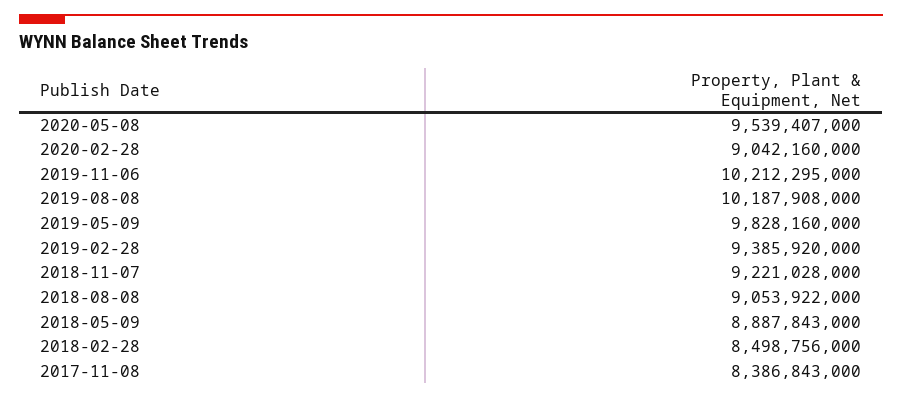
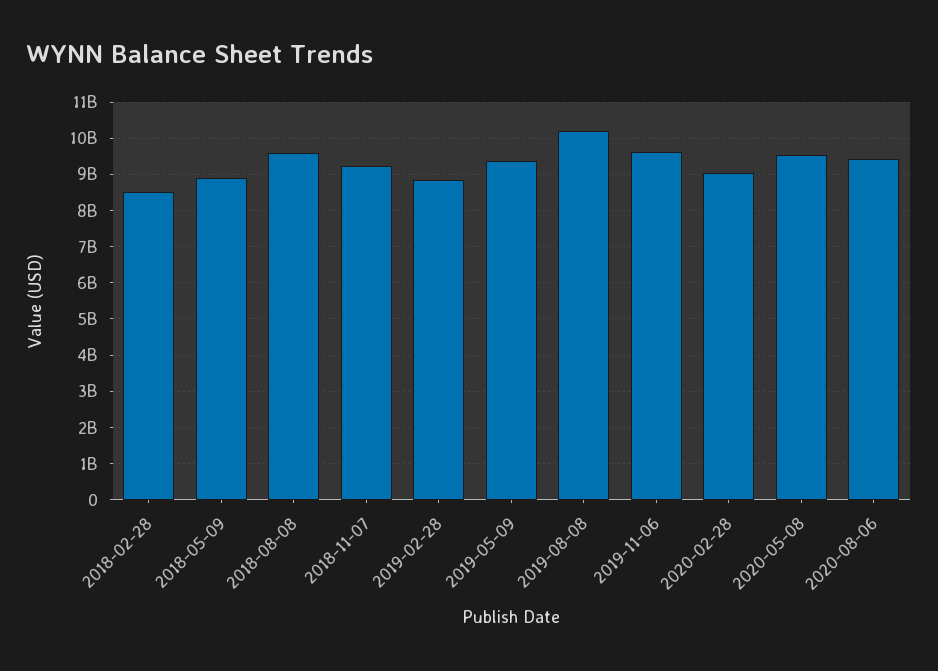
2019-11-06: 10212295000 -> 9600000000
2019-05-09: 9828160000 -> 9400000000
2019-02-28: 9385920000 -> 8800000000
2018-08-08: 9053922000 -> 9600000000
2017-11-08: 8386843000 -> none
2020-08-06: none -> 9400000000

